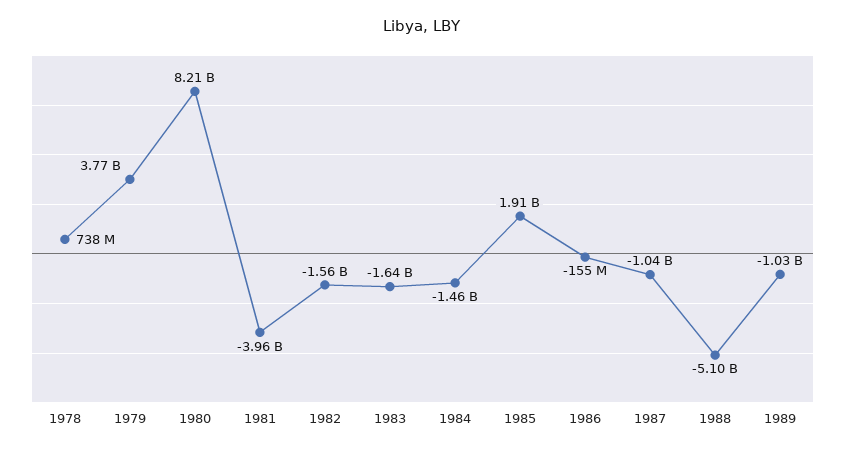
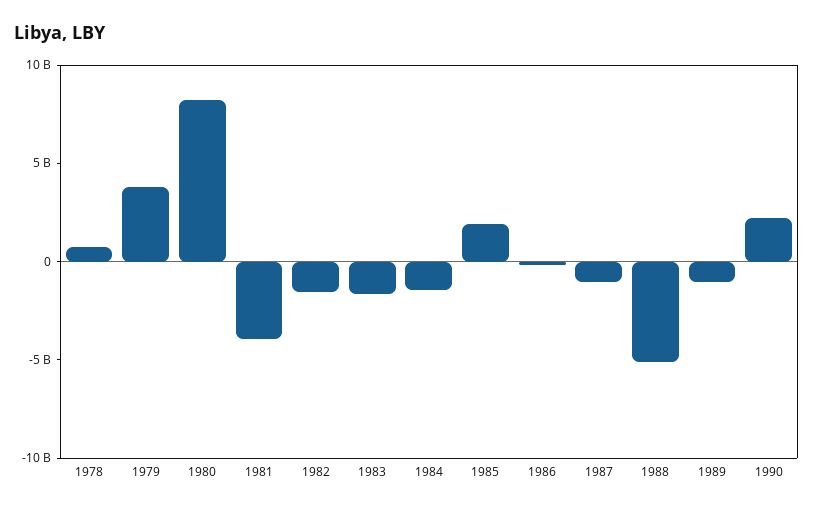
1990: none -> 2000000000

